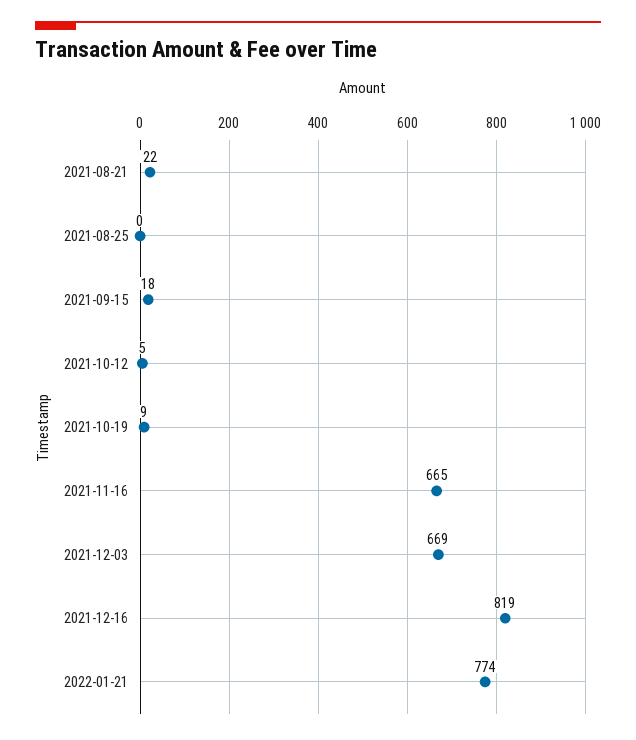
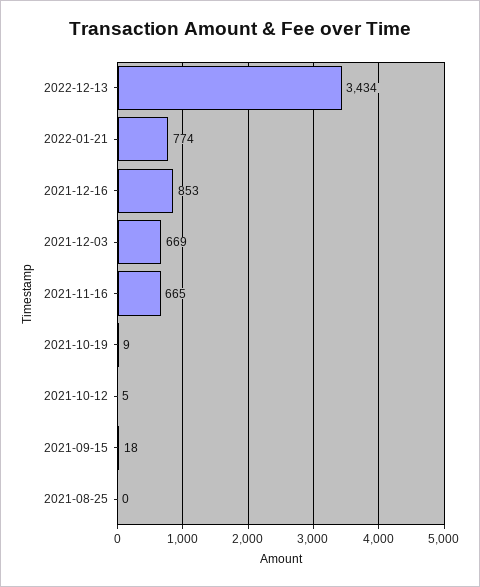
2021-08-21: 22 -> none
2021-12-16: 819 -> 853
2022-12-13: none -> 3434

